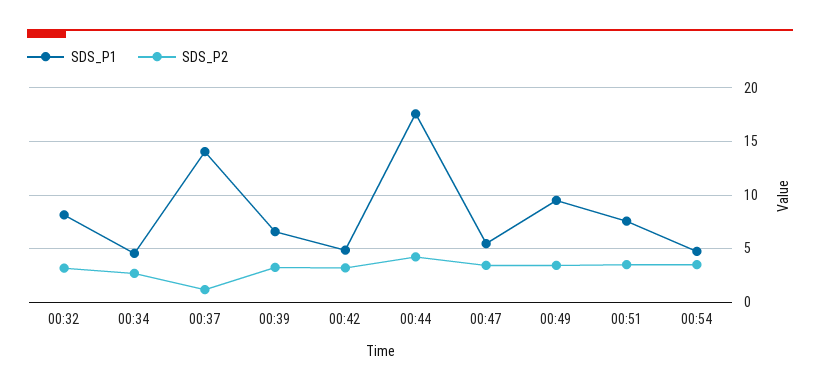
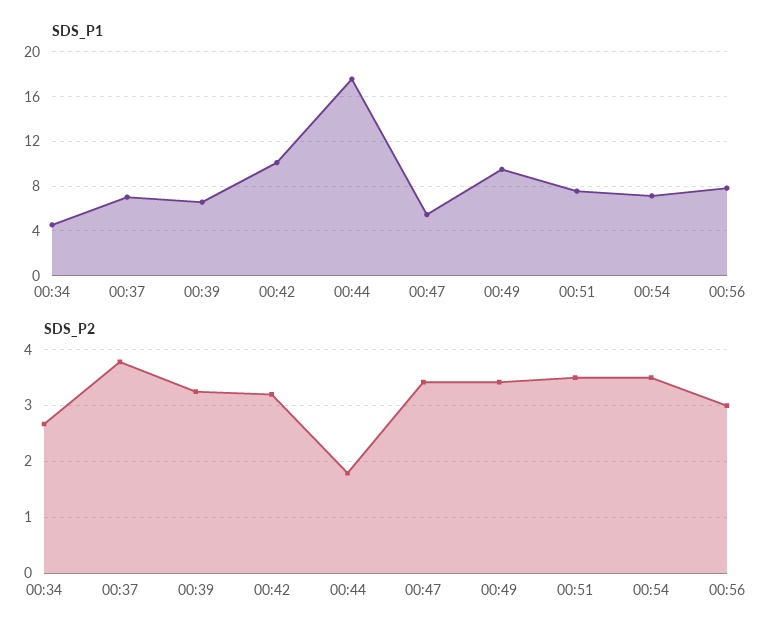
SDS_P1, 00:32: 8 -> none
SDS_P2, 00:32: 3 -> none
SDS_P1, 00:37: 14 -> 7
SDS_P2, 00:37: 1 -> 3.8
SDS_P1, 00:42: 5 -> 10
SDS_P2, 00:44: 4 -> 1.8
SDS_P1, 00:54: 5 -> 7
SDS_P1, 00:56: none -> 8
SDS_P2, 00:56: none -> 3

